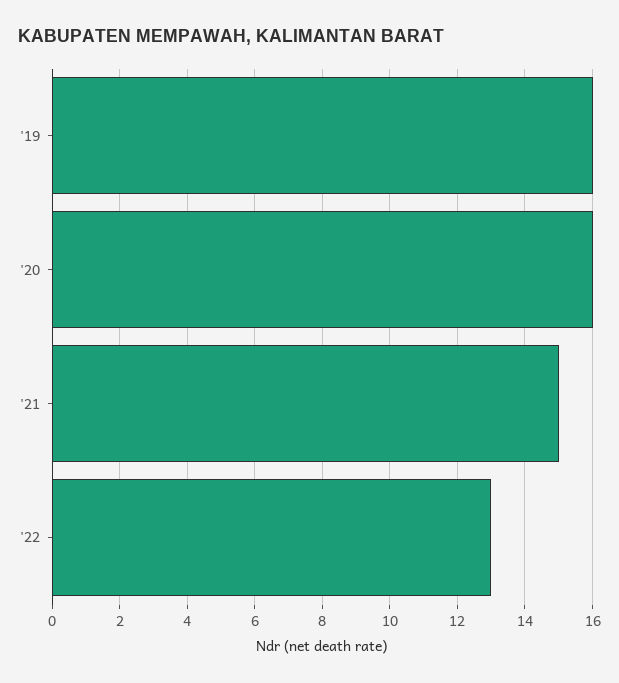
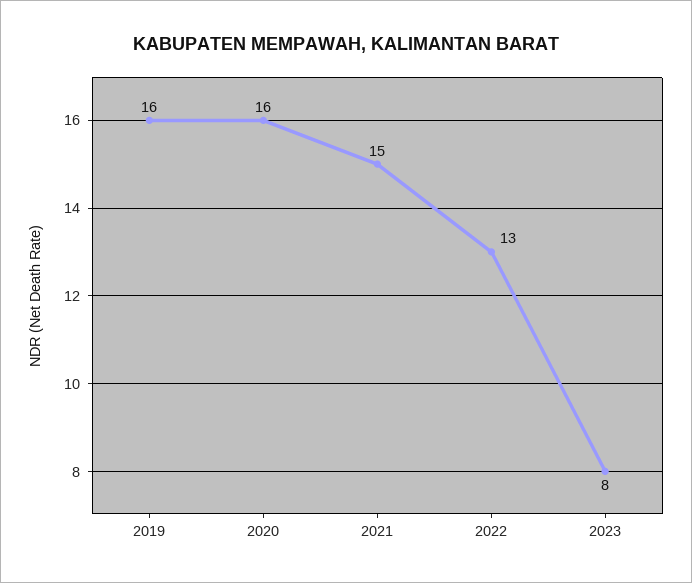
2023: none -> 8

